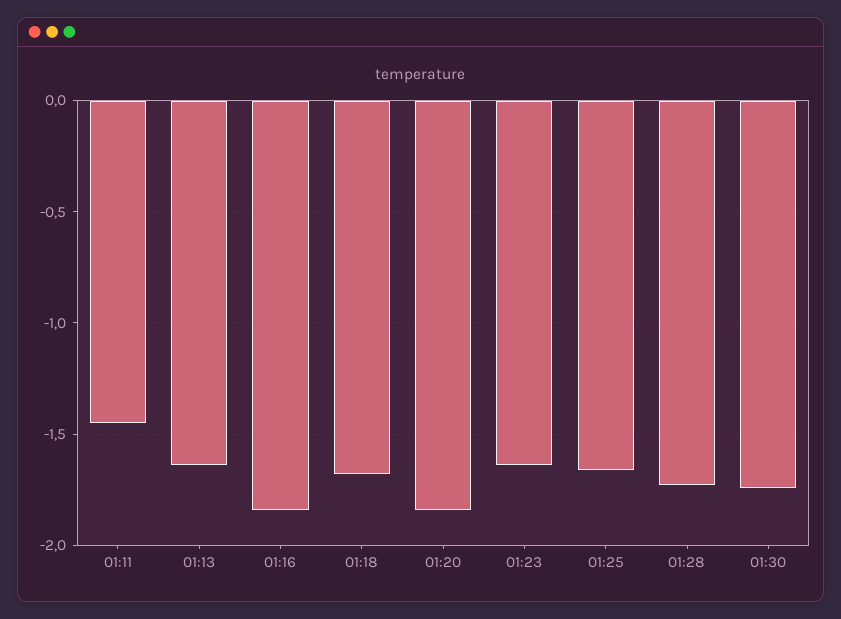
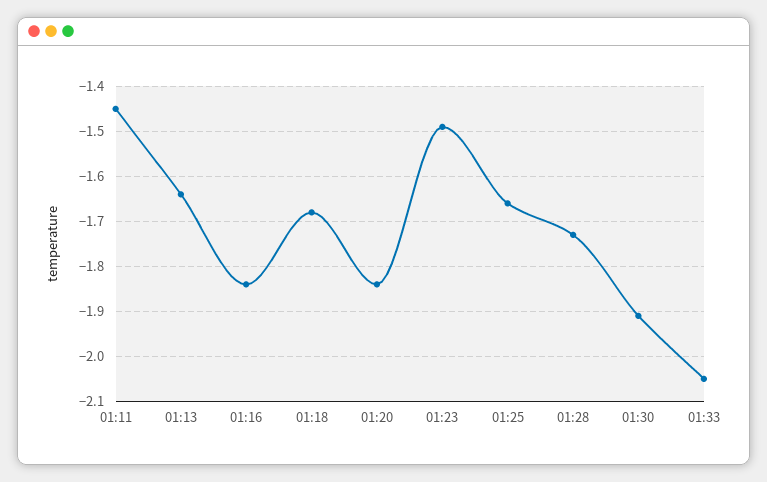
01:23: -1.65 -> -1.5
01:30: -1.75 -> -1.9
01:33: none -> -2.05

